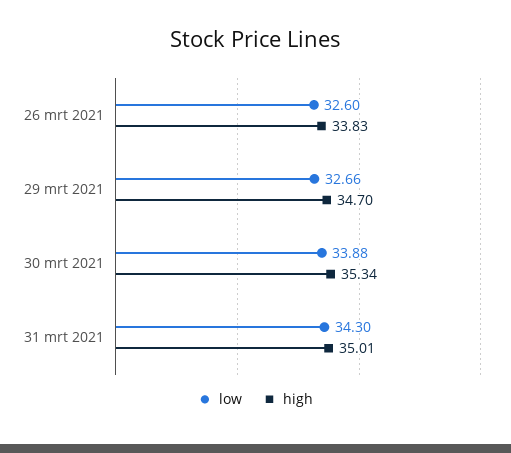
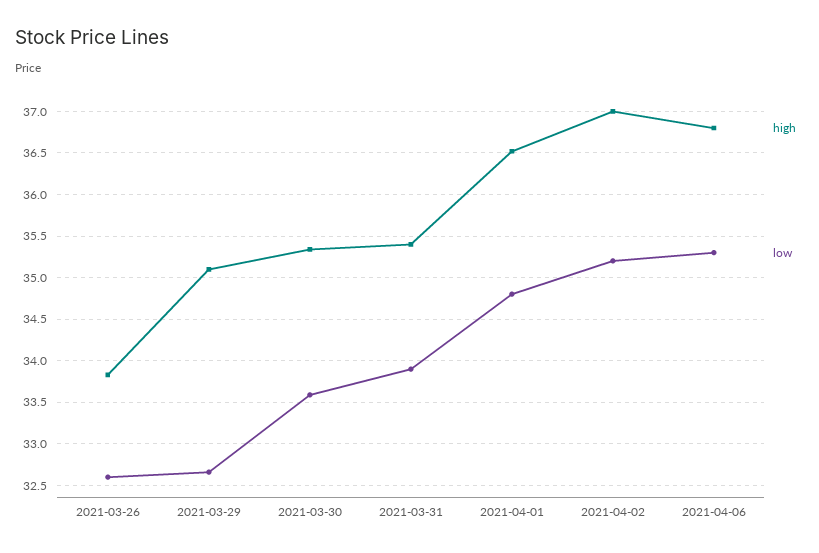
high, 29 mrt 2021: 34.7 -> 35.1
low, 30 mrt 2021: 33.88 -> 33.6
low, 31 mrt 2021: 34.3 -> 33.9
high, 31 mrt 2021: 35.01 -> 35.4
high, 2021-04-01: none -> 36.5
low, 2021-04-01: none -> 34.8
high, 2021-04-02: none -> 37
low, 2021-04-02: none -> 35.2
high, 2021-04-06: none -> 36.8
low, 2021-04-06: none -> 35.3

